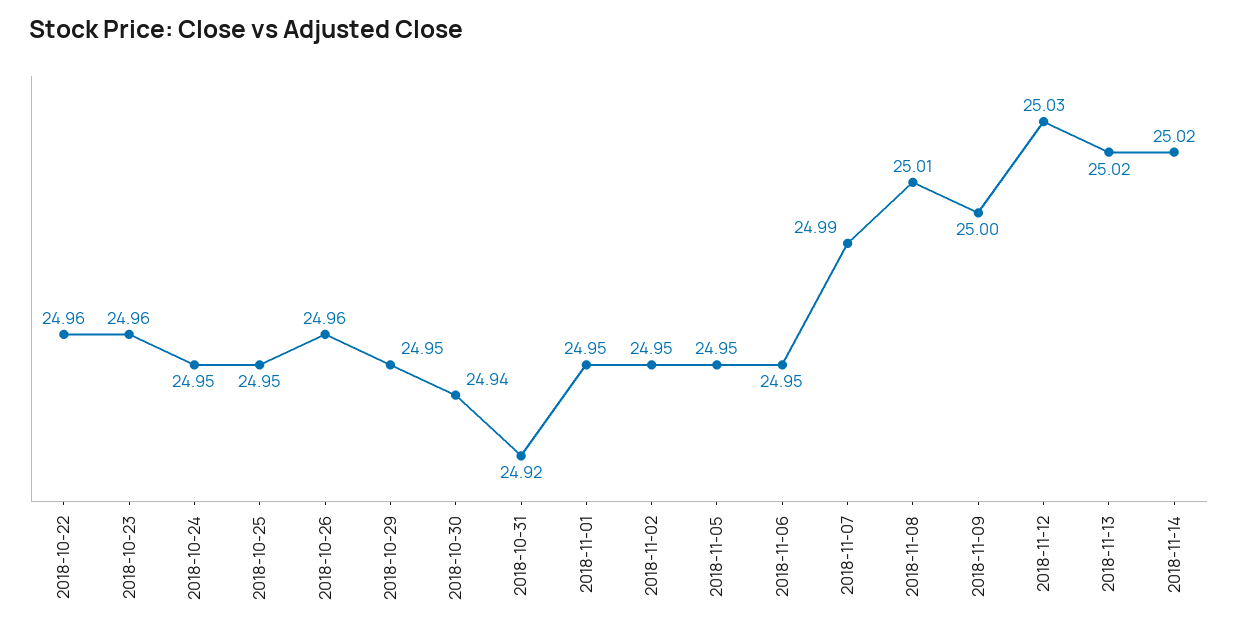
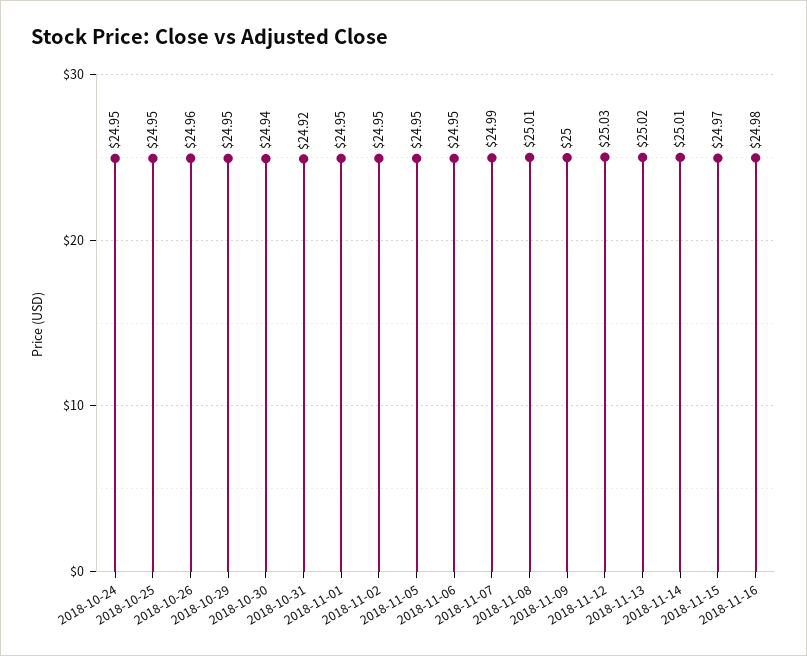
2018-10-22: 24.96 -> none
2018-10-23: 24.96 -> none
2018-11-14: 25.02 -> 25.01
2018-11-15: none -> 24.97
2018-11-16: none -> 24.98

